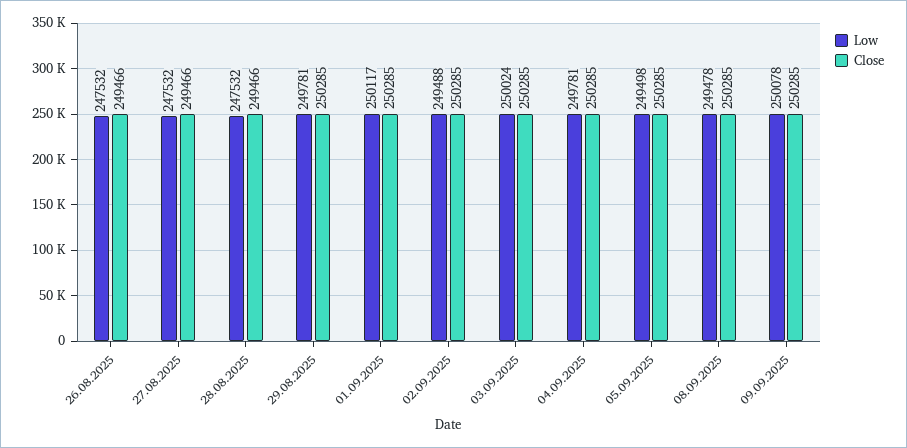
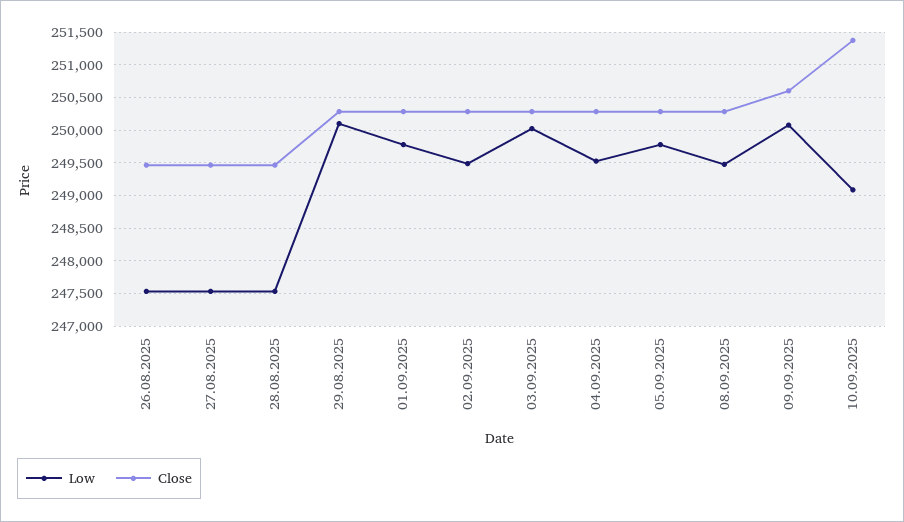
Low, 29.08.2025: 249781 -> 250100
Low, 01.09.2025: 250117 -> 249800
Low, 04.09.2025: 249781 -> 249500
Low, 05.09.2025: 249498 -> 249800
Close, 09.09.2025: 250285 -> 250600
Low, 10.09.2025: none -> 249100
Close, 10.09.2025: none -> 251400

